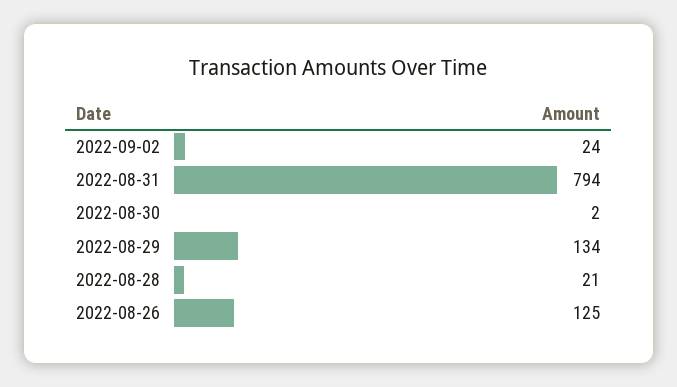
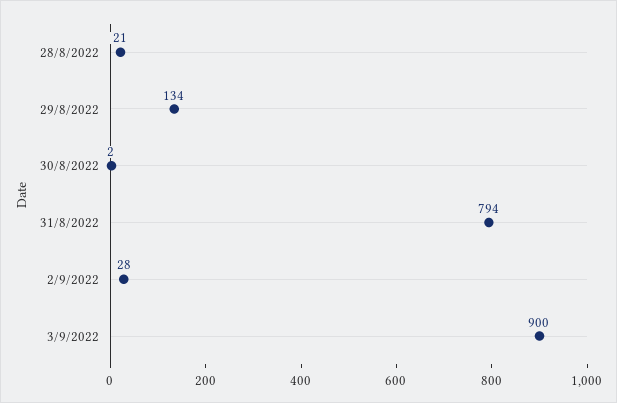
2022-09-02: 24 -> 28
2022-08-26: 125 -> none
3/9/2022: none -> 900

